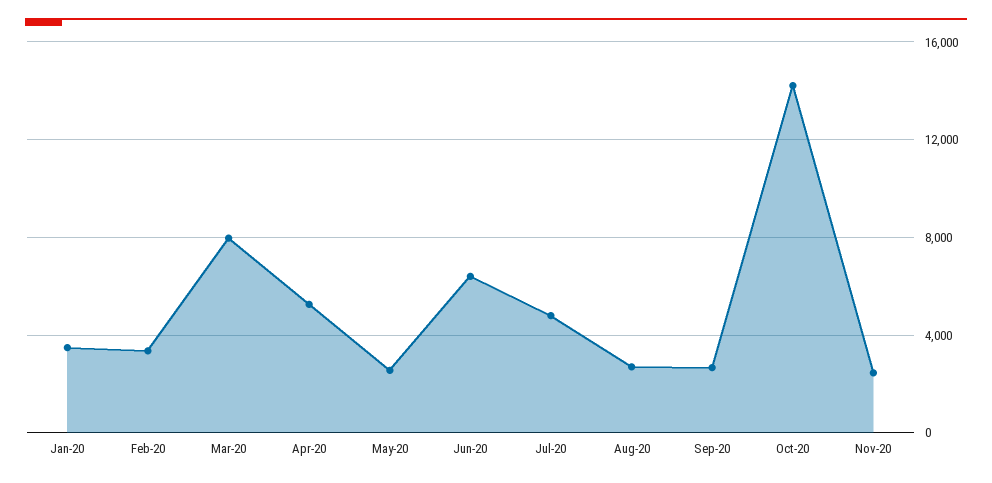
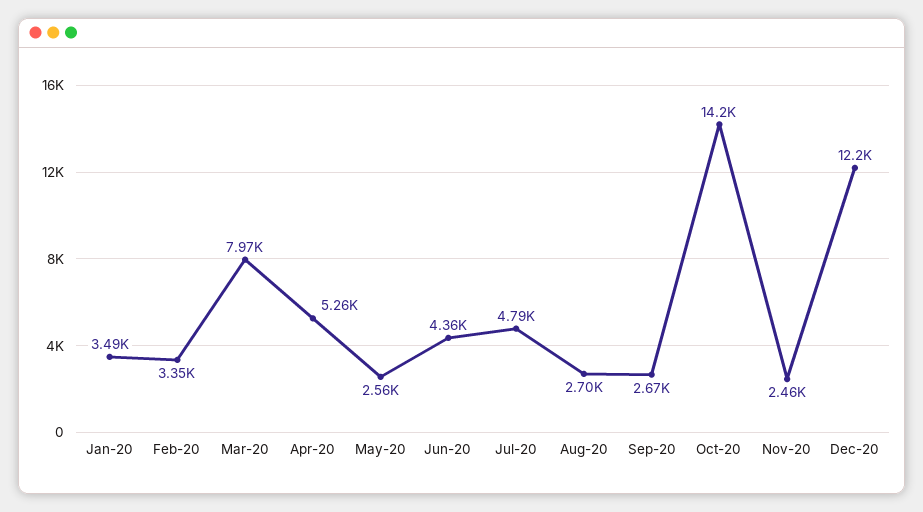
Jun-20: 6500 -> 4360
Dec-20: none -> 12200

